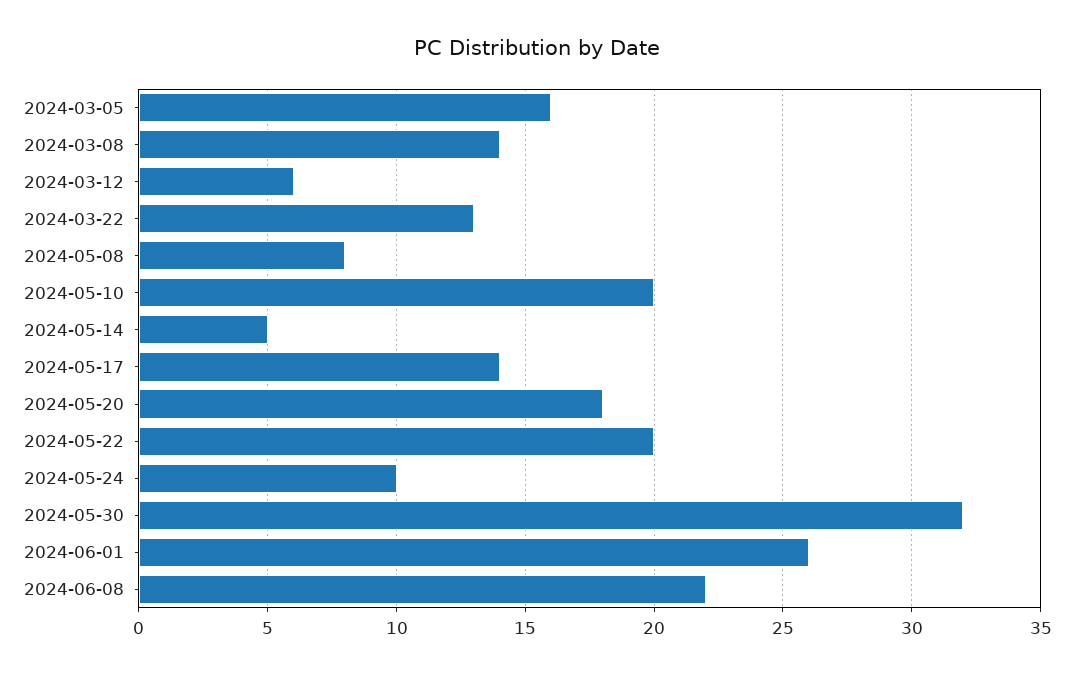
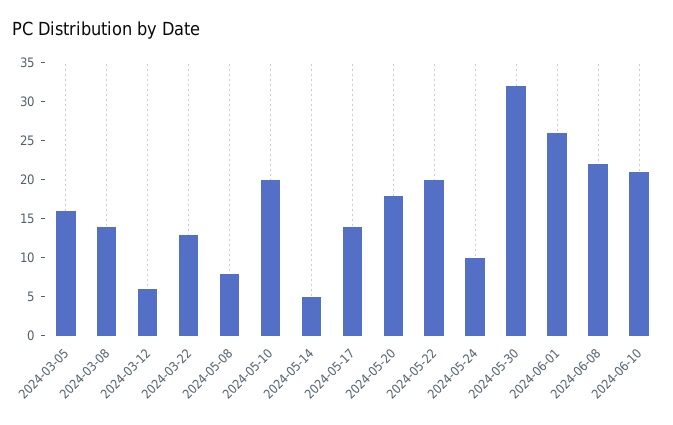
2024-06-10: none -> 20

